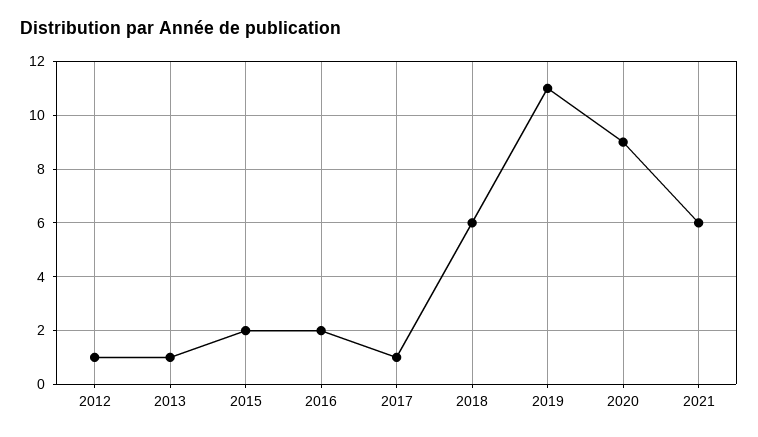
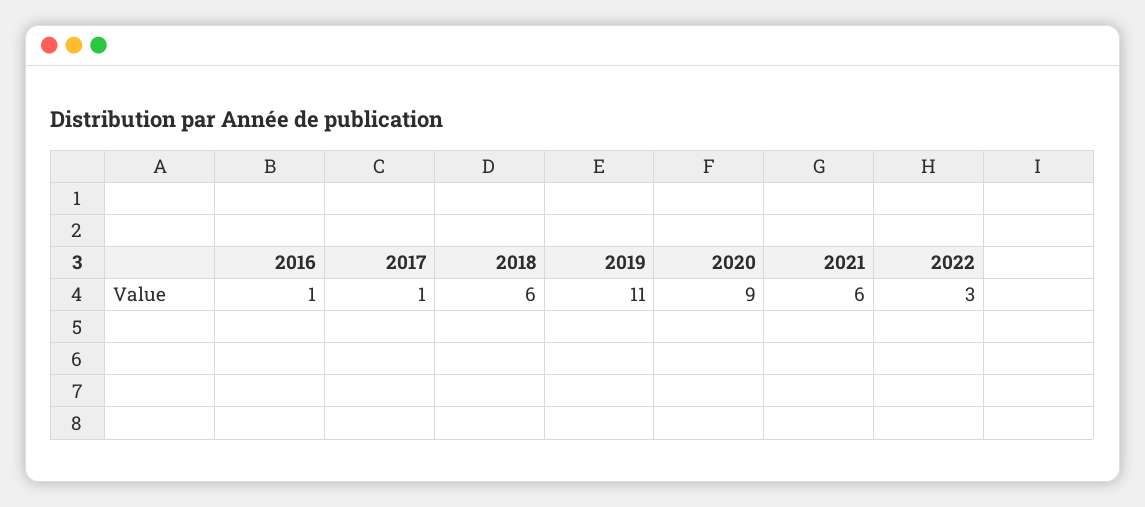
2012: 1 -> none
2013: 1 -> none
2015: 2 -> none
2016: 2 -> 1
2022: none -> 3

